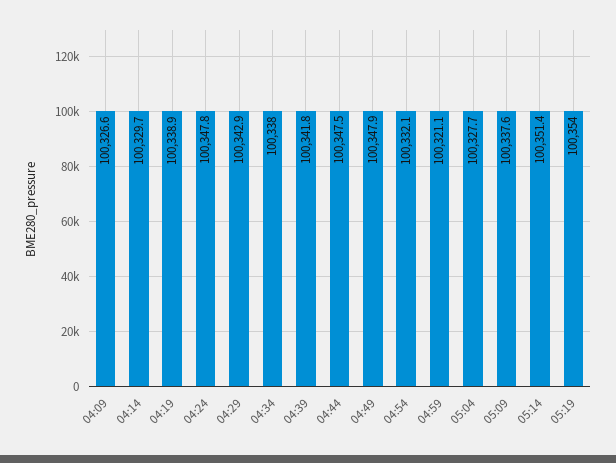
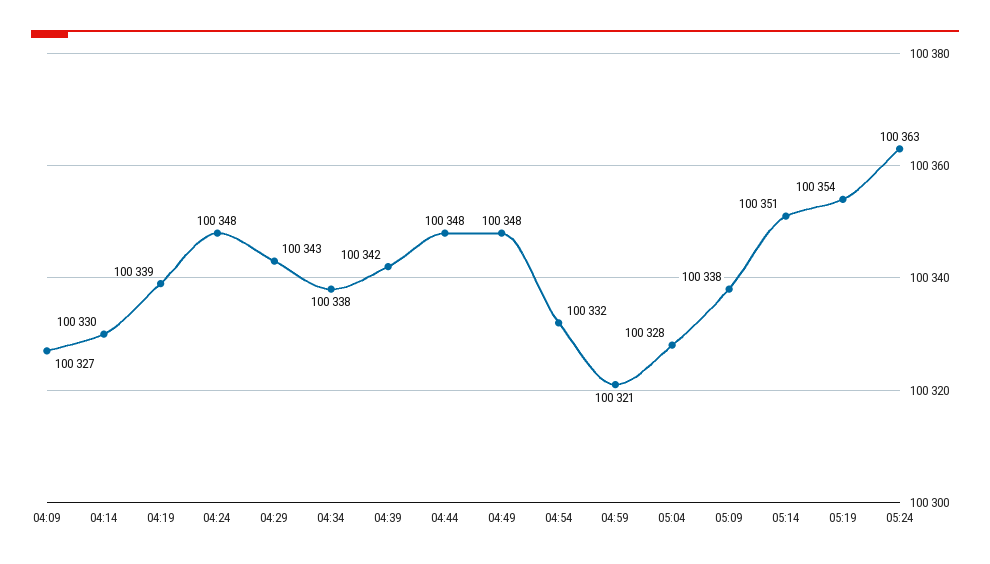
05:24: none -> 100363

